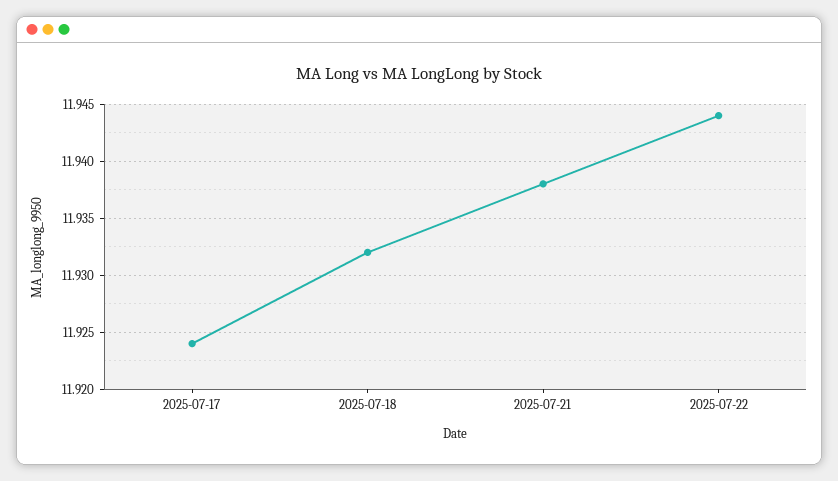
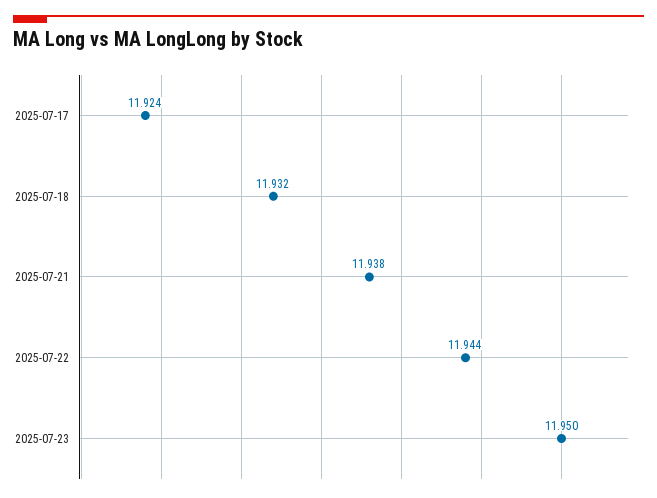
2025-07-23: none -> 11.95

